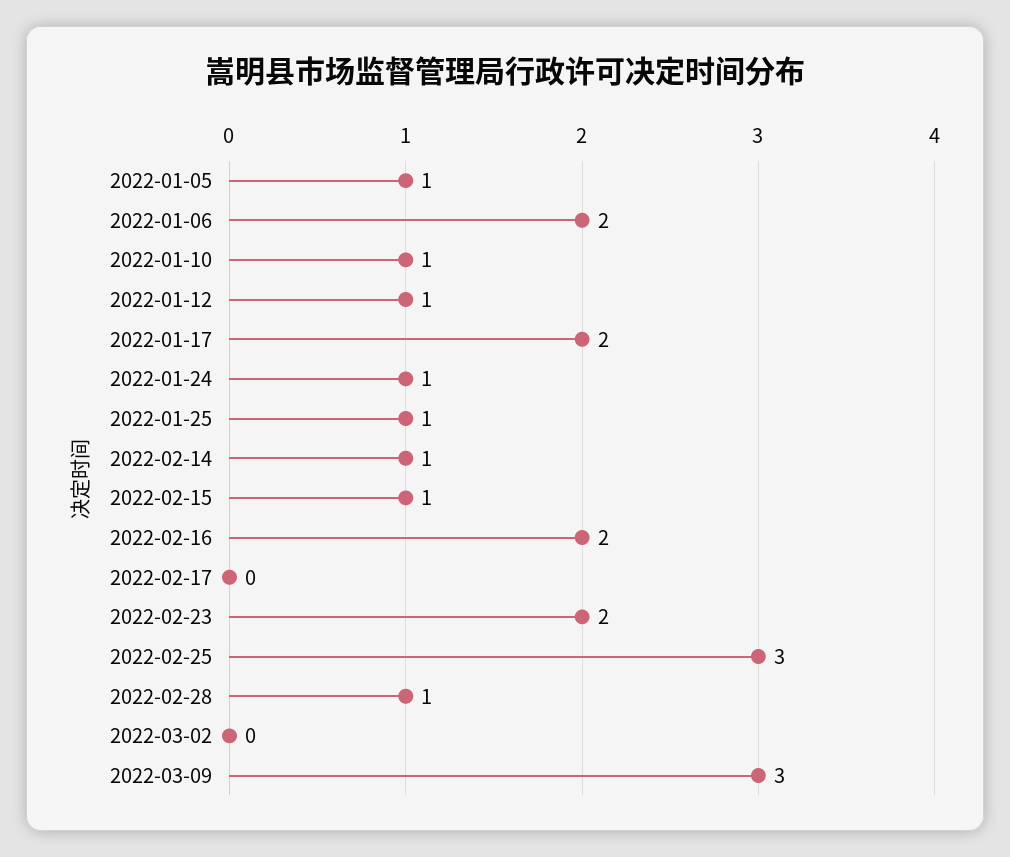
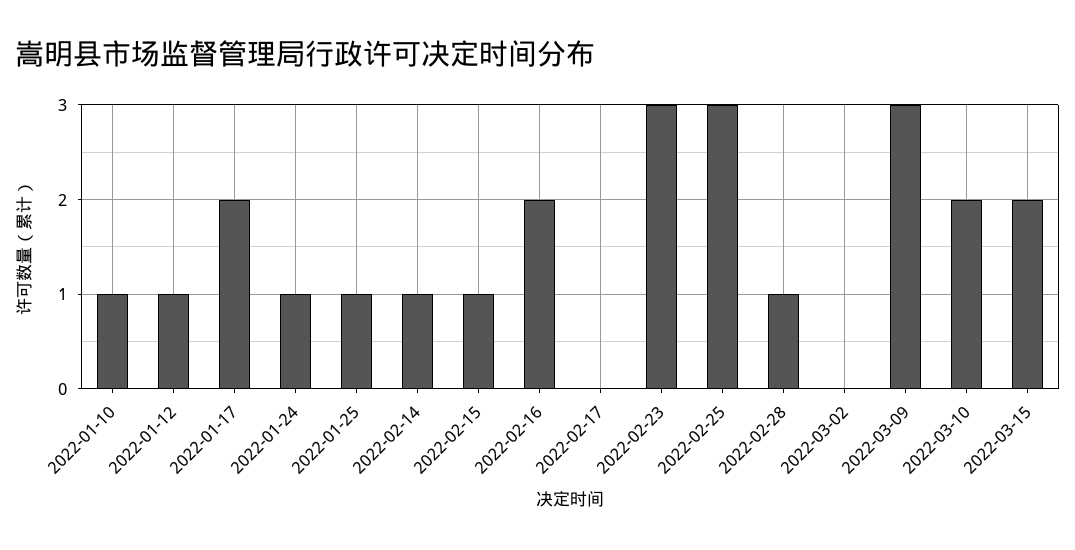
2022-01-05: 1 -> none
2022-01-06: 2 -> none
2022-02-23: 2 -> 3
2022-03-10: none -> 2
2022-03-15: none -> 2

